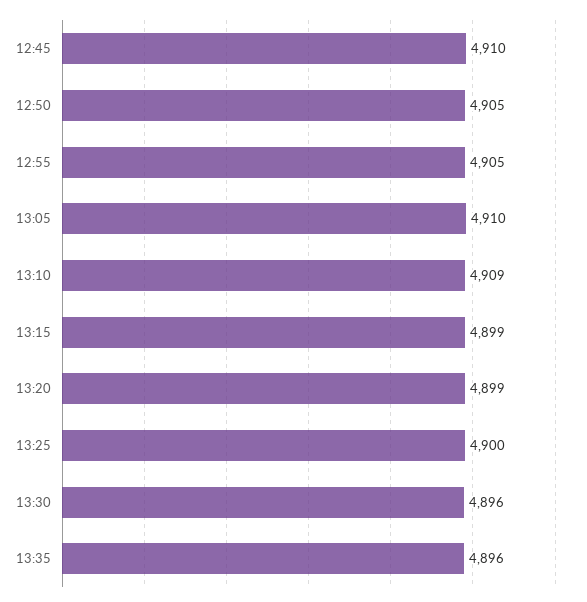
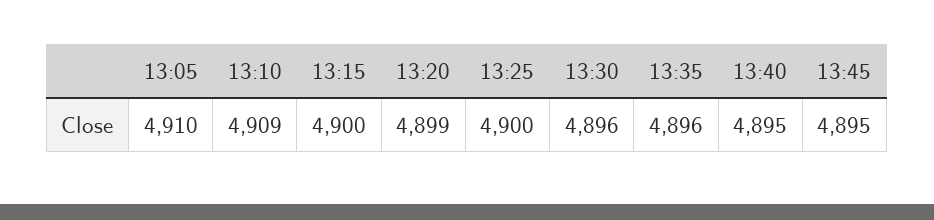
12:45: 4910 -> none
12:50: 4905 -> none
12:55: 4905 -> none
13:15: 4899 -> 4900
13:40: none -> 4895
13:45: none -> 4895

